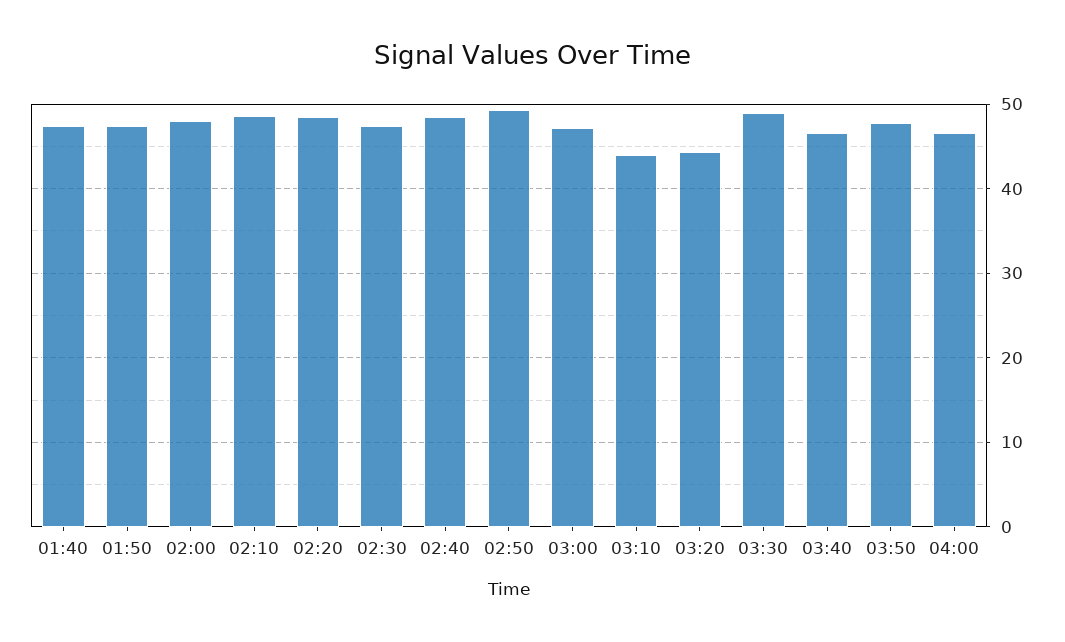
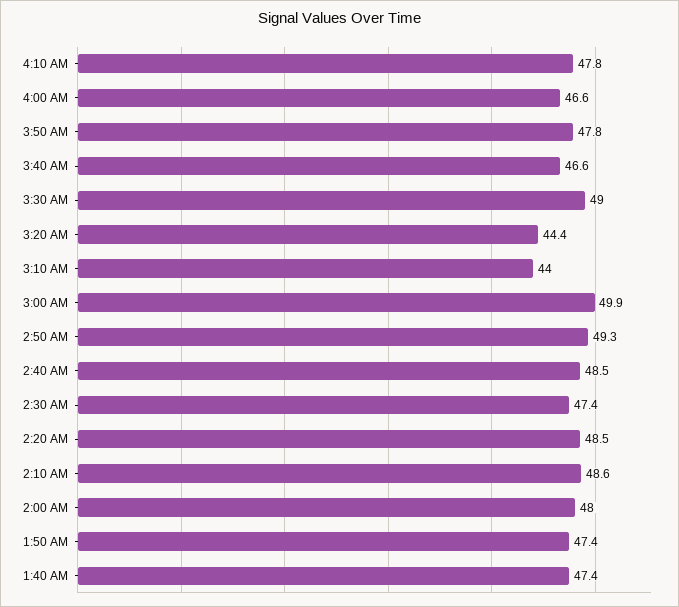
03:00: 47 -> 49.9
4:10 AM: none -> 47.8

